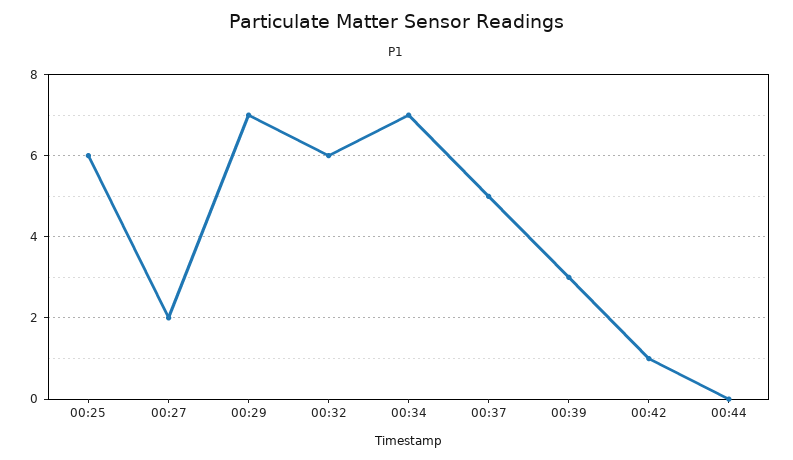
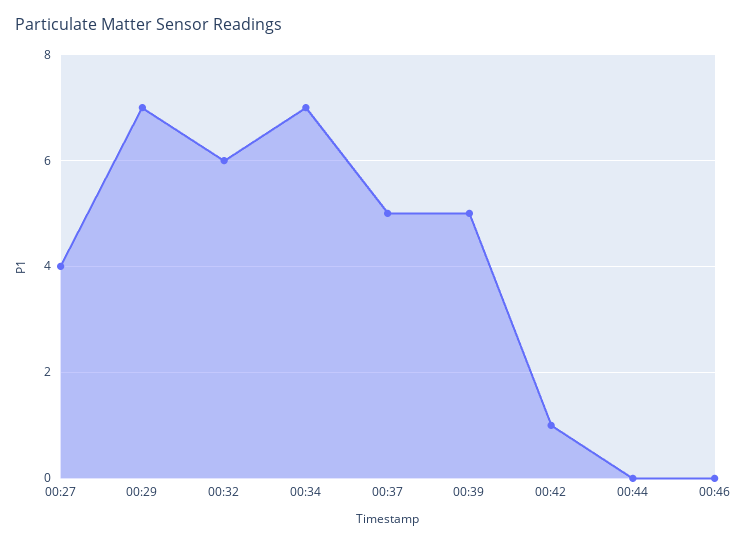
00:25: 6 -> none
00:27: 2 -> 4
00:39: 3 -> 5
00:46: none -> 0

